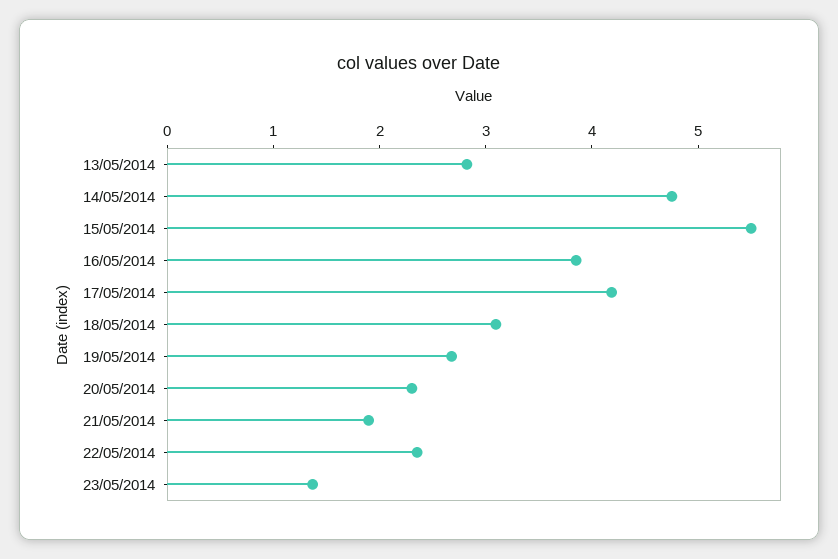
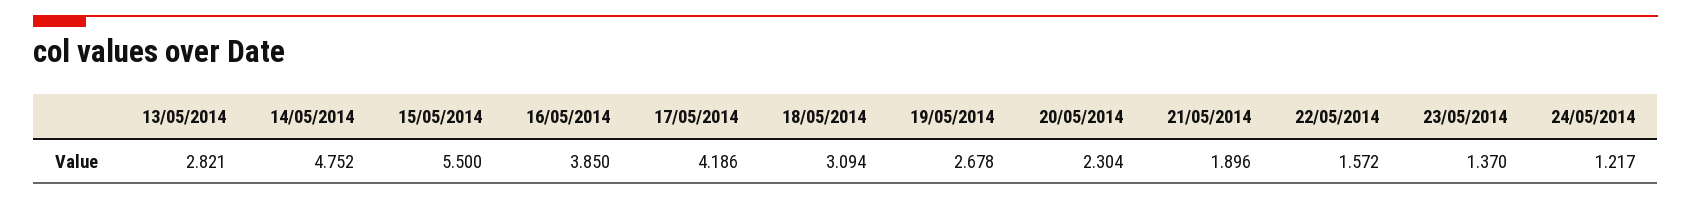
22/05/2014: 2.4 -> 1.572
24/05/2014: none -> 1.217

